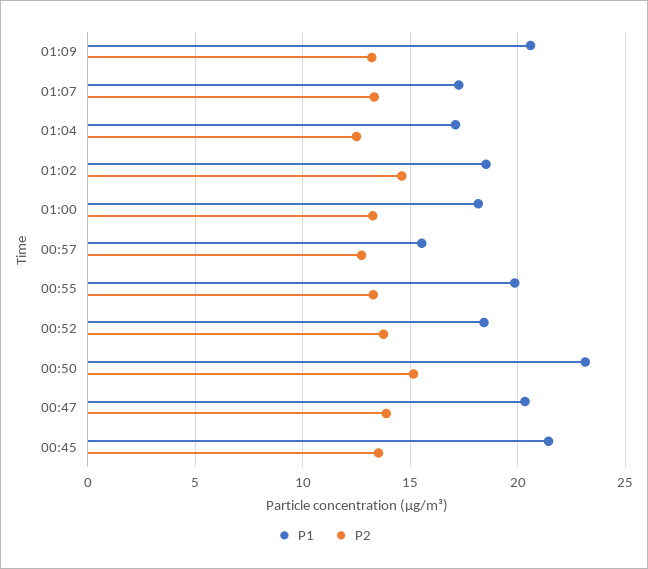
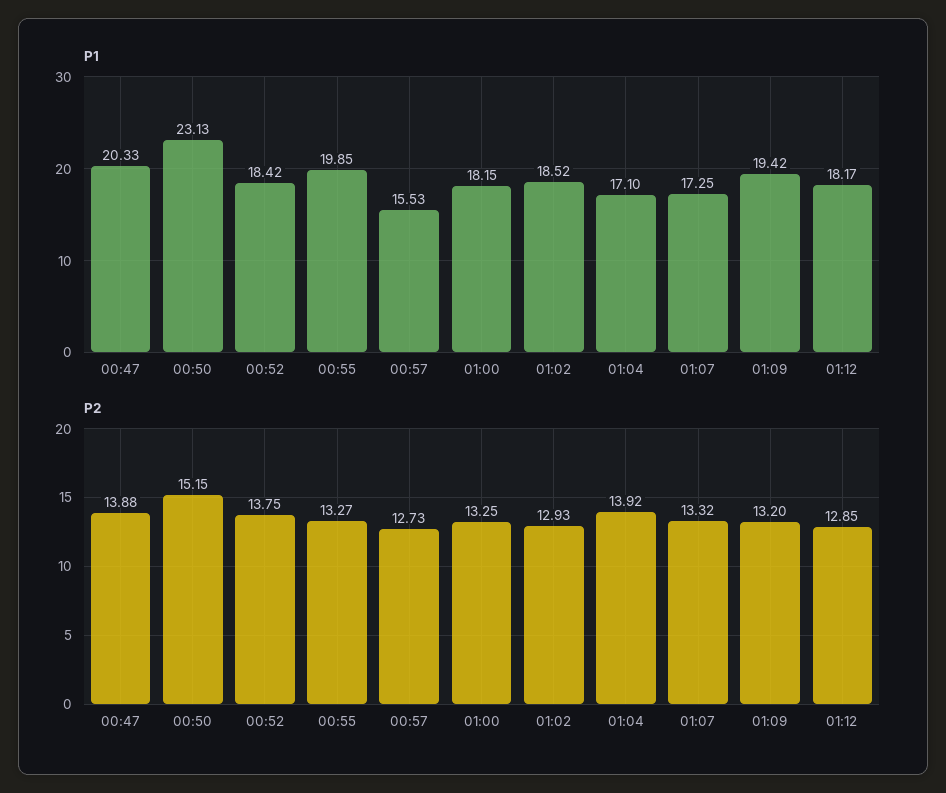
P1, 01:09: 20.5 -> 19.42
P2, 01:04: 12.5 -> 13.92
P2, 01:02: 14.5 -> 12.93
P1, 00:45: 21.5 -> none
P2, 00:45: 13.5 -> none
P1, 01:12: none -> 18.17
P2, 01:12: none -> 12.85

